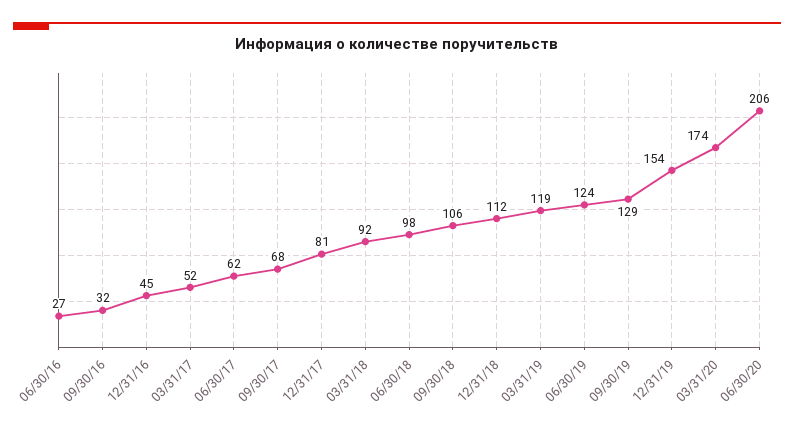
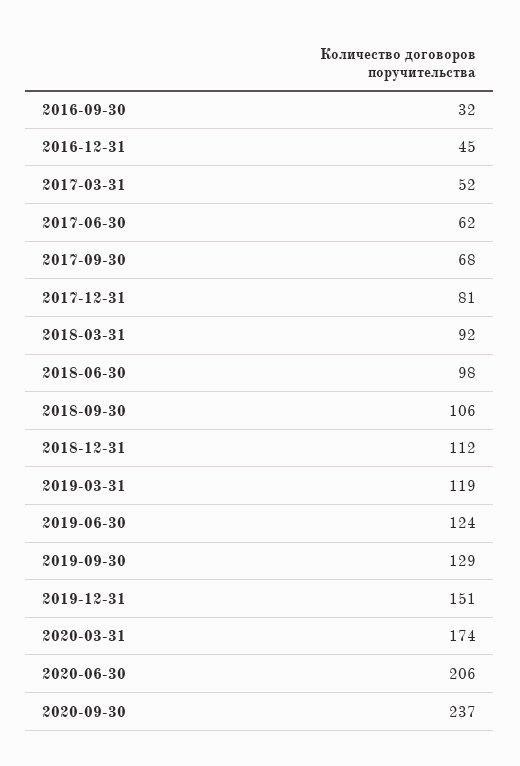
06/30/16: 27 -> none
12/31/19: 154 -> 151
2020-09-30: none -> 237

